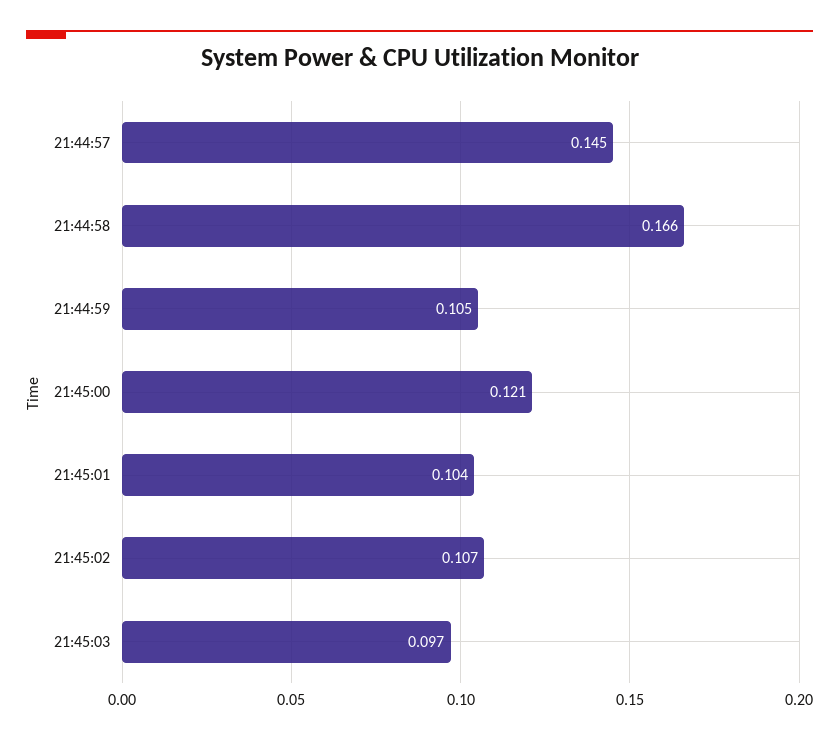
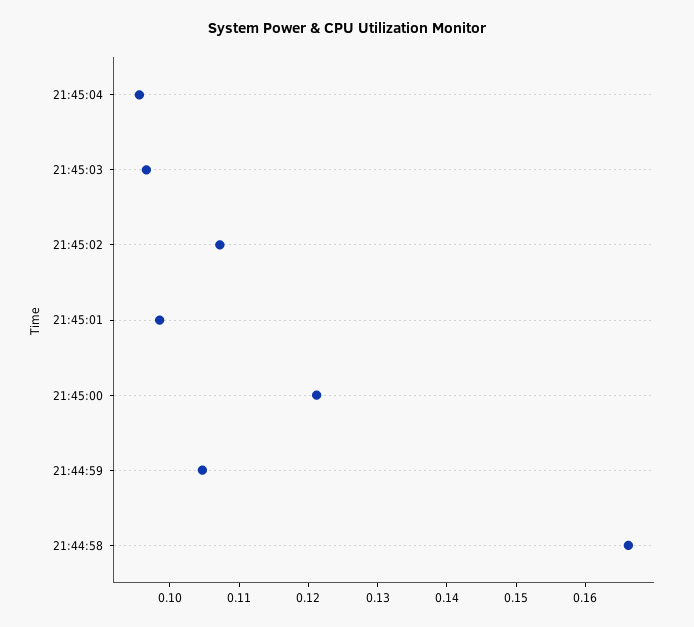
21:44:57: 0.145 -> none
21:45:01: 0.104 -> 0.098
21:45:04: none -> 0.096

